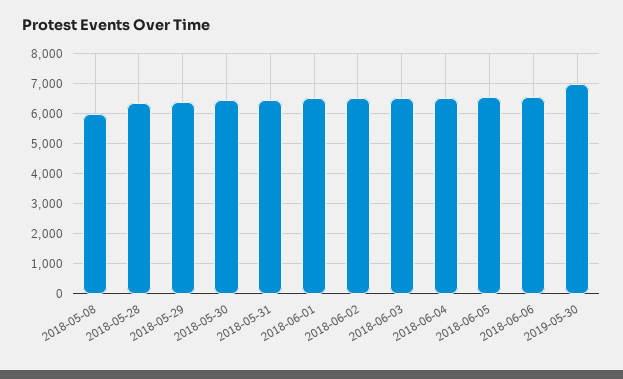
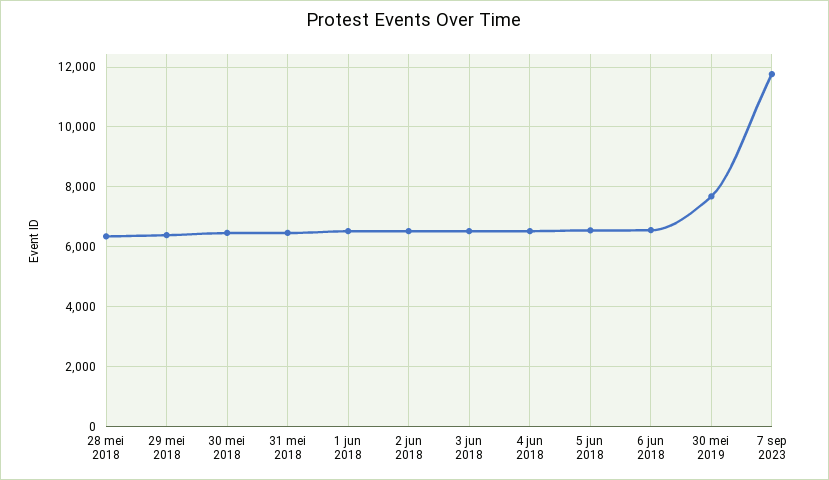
2018-05-08: 6000 -> none
2019-05-30: 7000 -> 7750
7 sep 2023: none -> 11750

